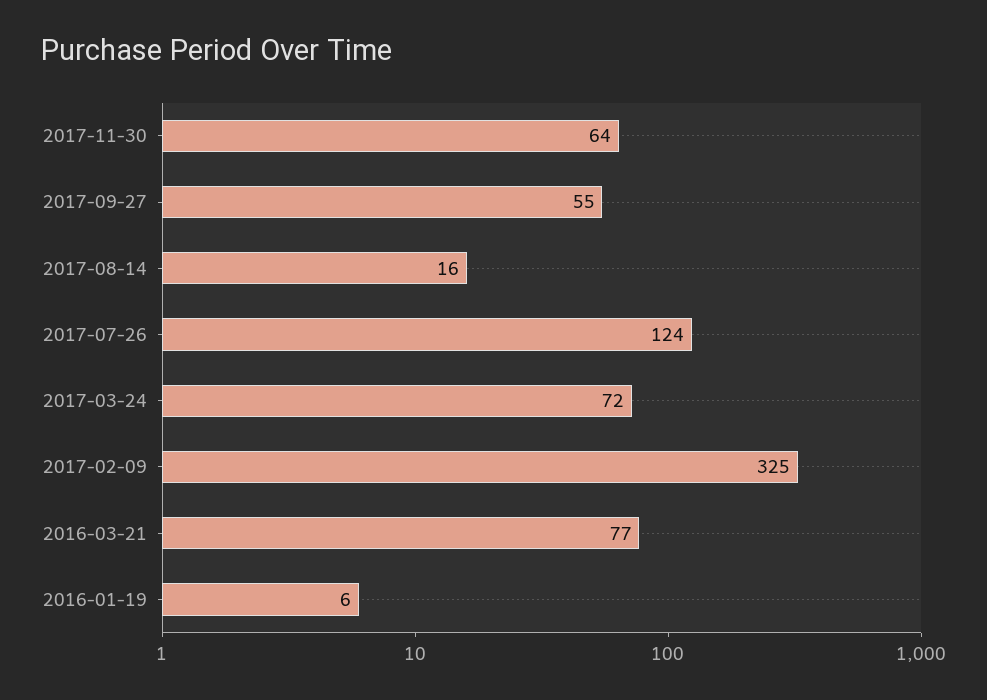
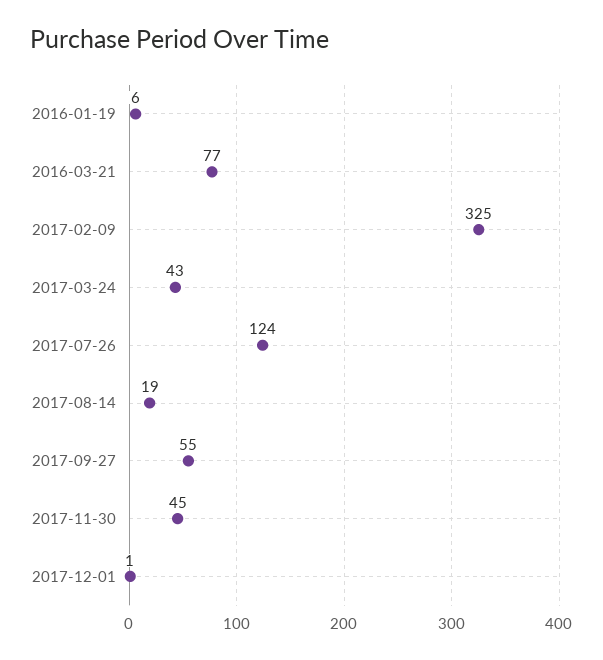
2017-11-30: 64 -> 45
2017-08-14: 16 -> 19
2017-03-24: 72 -> 43
2017-12-01: none -> 1

